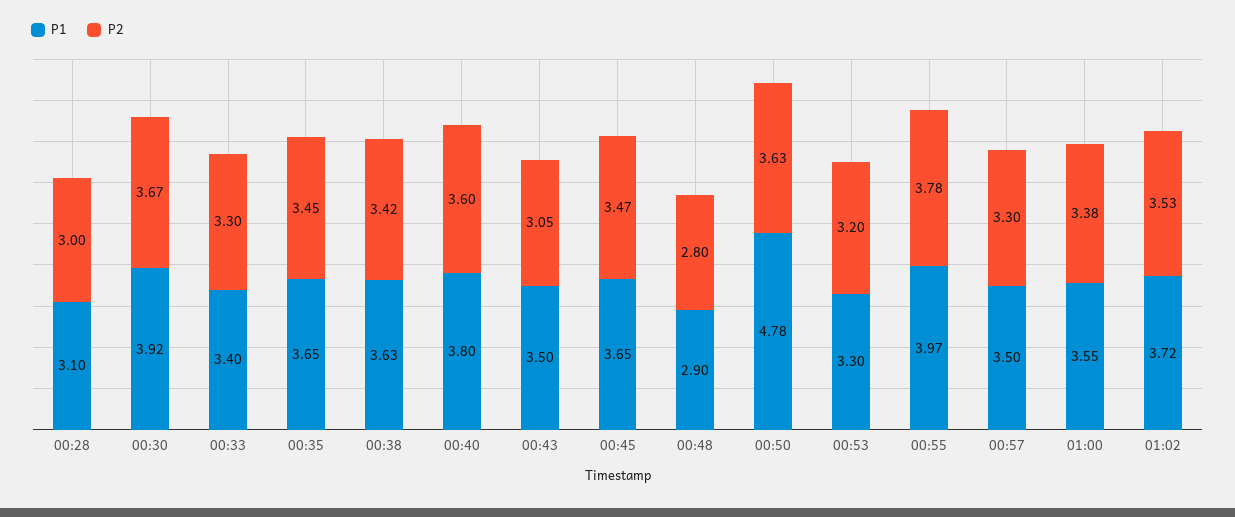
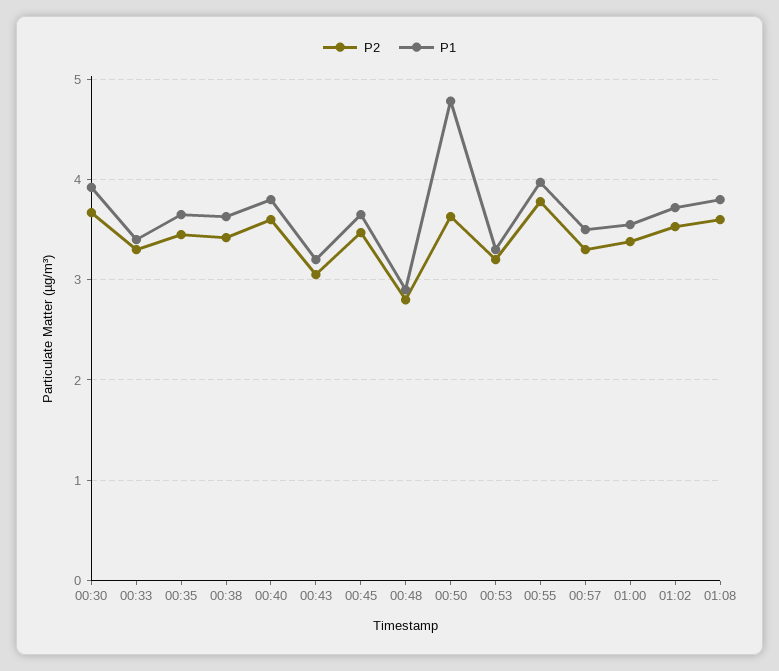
P1, 00:28: 3.1 -> none
P2, 00:28: 3 -> none
P1, 00:43: 3.5 -> 3.2
P2, 01:08: none -> 3.6
P1, 01:08: none -> 3.8

